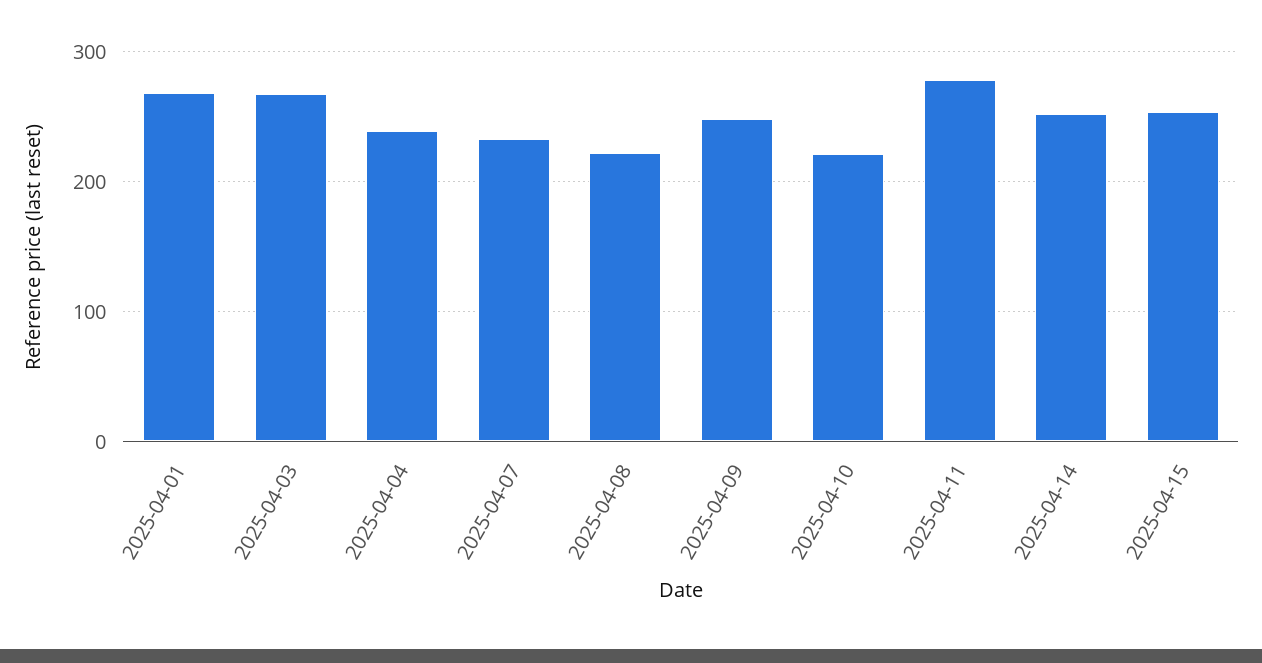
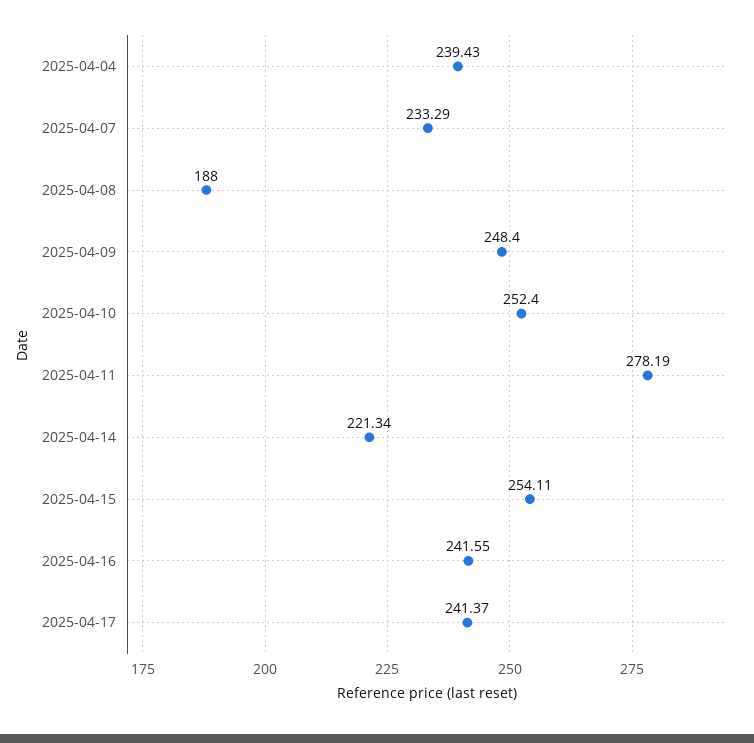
2025-04-01: 270 -> none
2025-04-03: 270 -> none
2025-04-08: 220 -> 188
2025-04-10: 220 -> 252.4
2025-04-14: 250 -> 221.34
2025-04-16: none -> 241.55
2025-04-17: none -> 241.37

